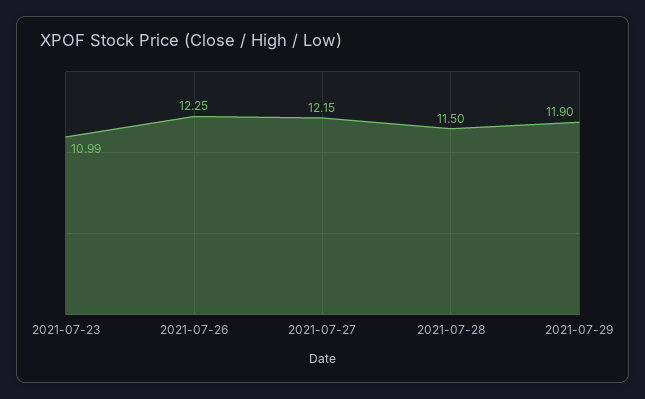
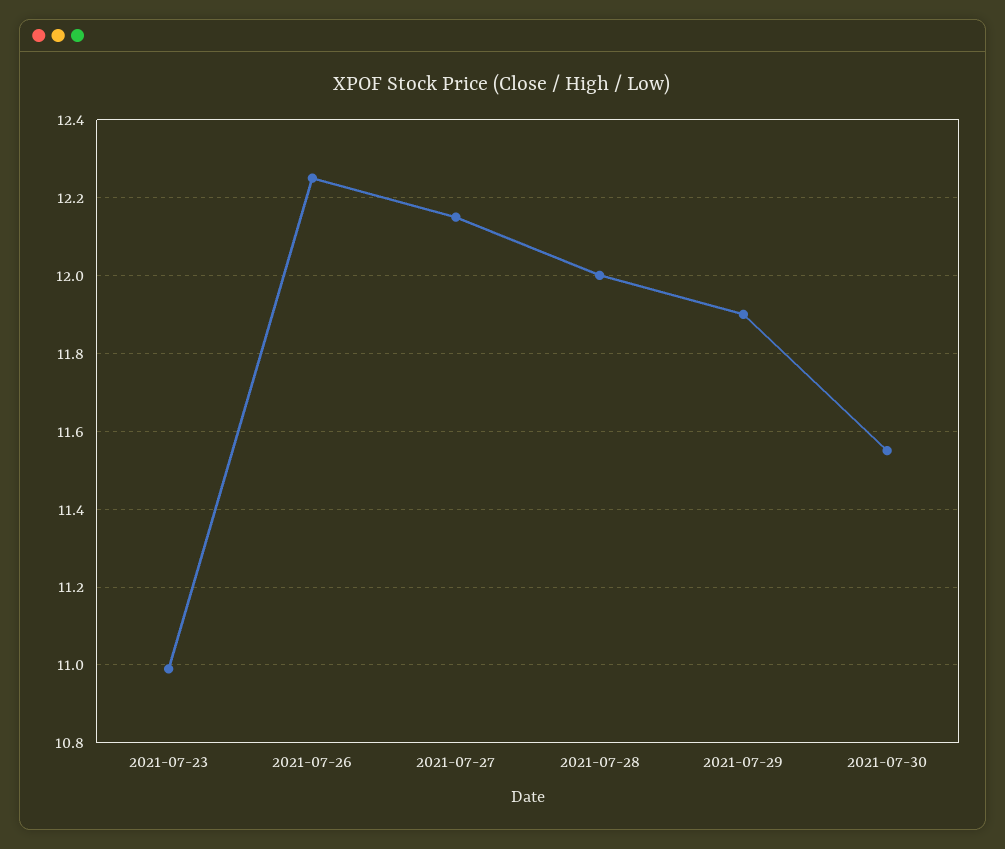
2021-07-28: 11.5 -> 12
2021-07-30: none -> 11.55

